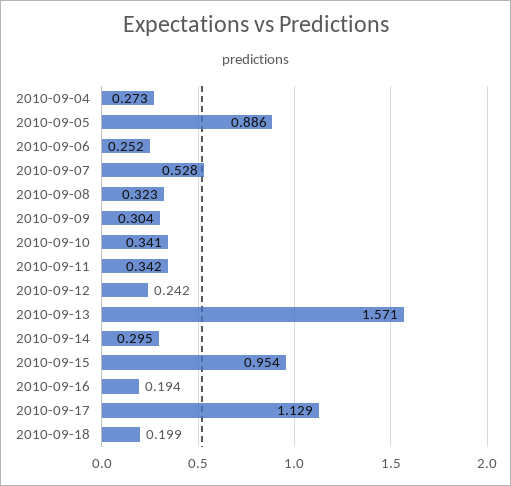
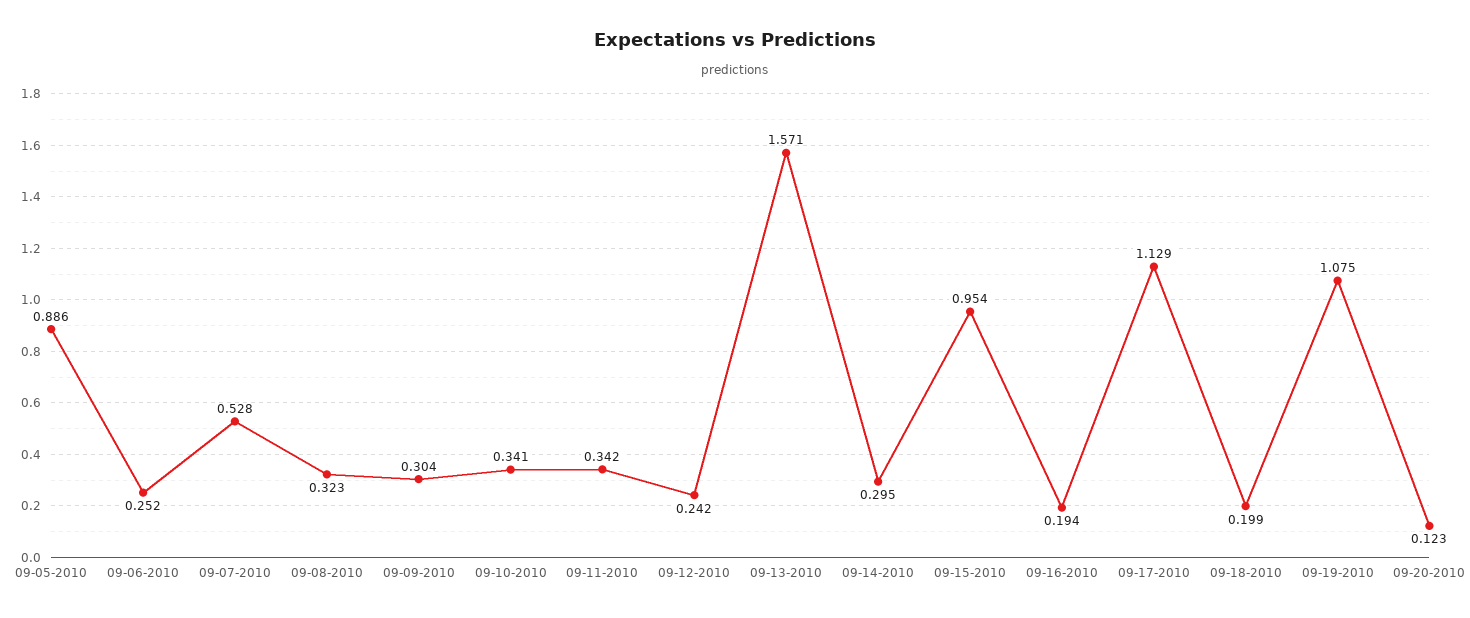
2010-09-04: 0.273 -> none
09-19-2010: none -> 1.075
09-20-2010: none -> 0.123

